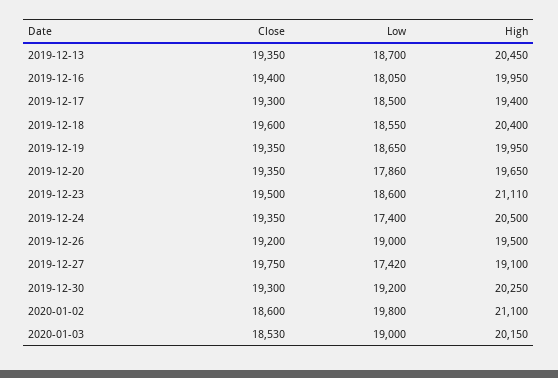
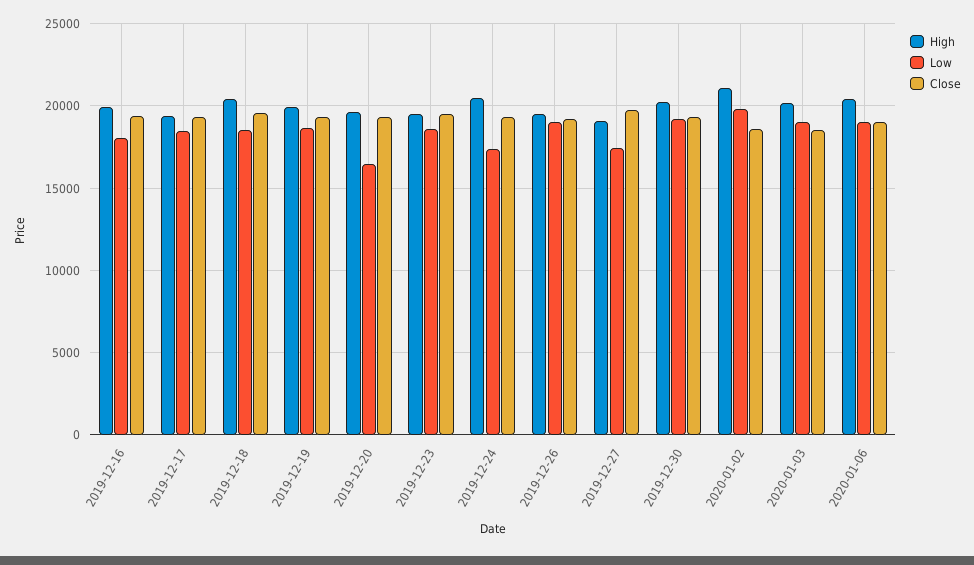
Close, 2019-12-13: 19350 -> none
Low, 2019-12-13: 18700 -> none
High, 2019-12-13: 20450 -> none
Low, 2019-12-20: 17860 -> 16500
High, 2019-12-23: 21110 -> 19500
High, 2020-01-06: none -> 20500
Low, 2020-01-06: none -> 19000
Close, 2020-01-06: none -> 19000

